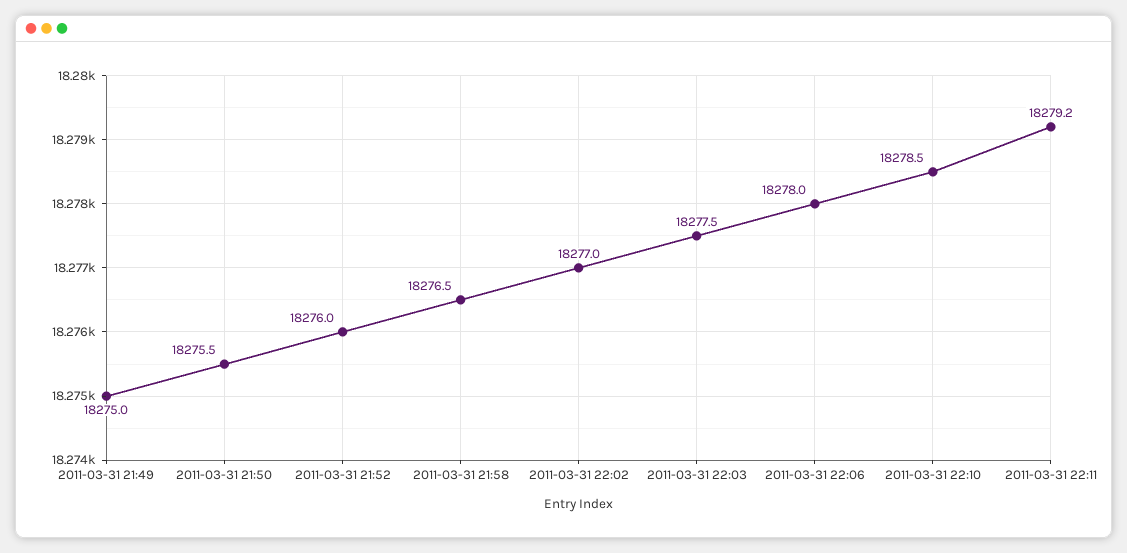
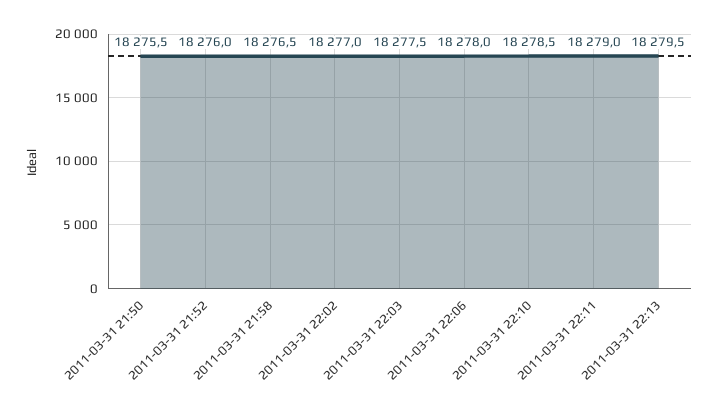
2011-03-31 21:49: 18275 -> none
2011-03-31 22:11: 18279.2 -> 18279
2011-03-31 22:13: none -> 18279.5

